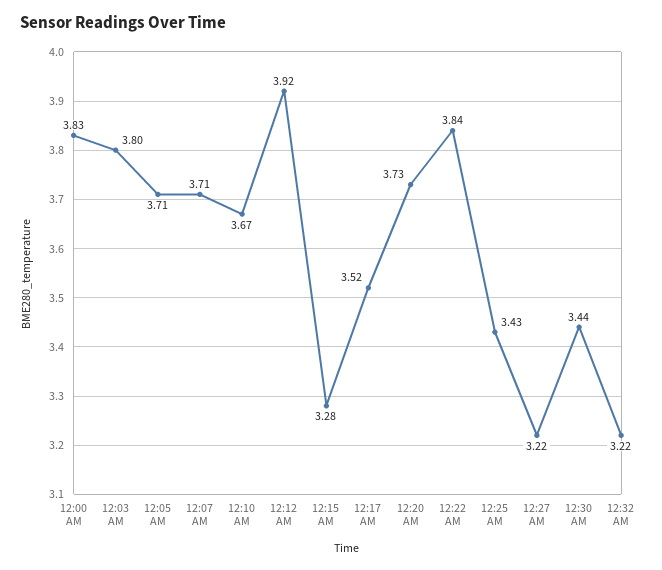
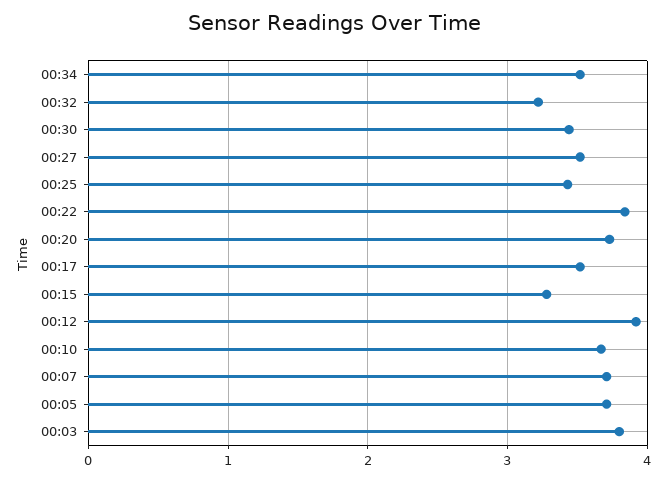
12:00 AM: 3.83 -> none
12:27 AM: 3.22 -> 3.5
00:34: none -> 3.5

